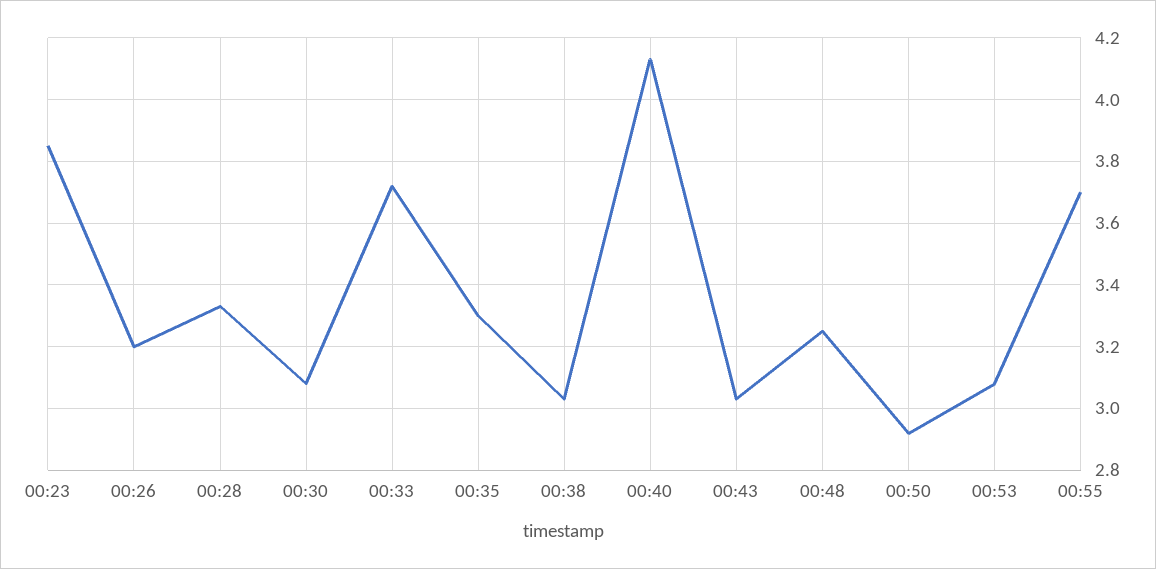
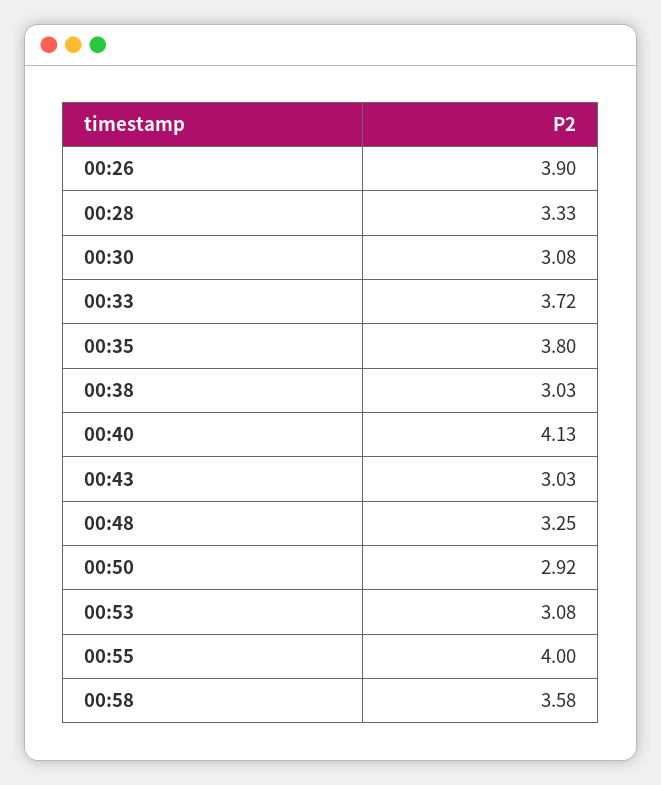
00:23: 3.85 -> none
00:26: 3.2 -> 3.9
00:35: 3.3 -> 3.8
00:55: 3.7 -> 4
00:58: none -> 3.58

